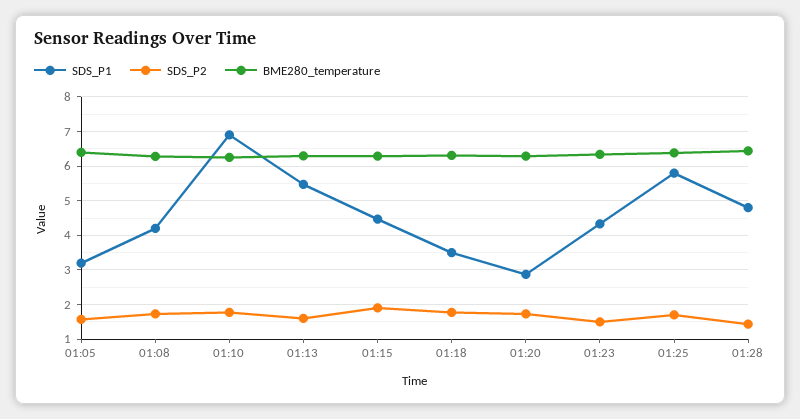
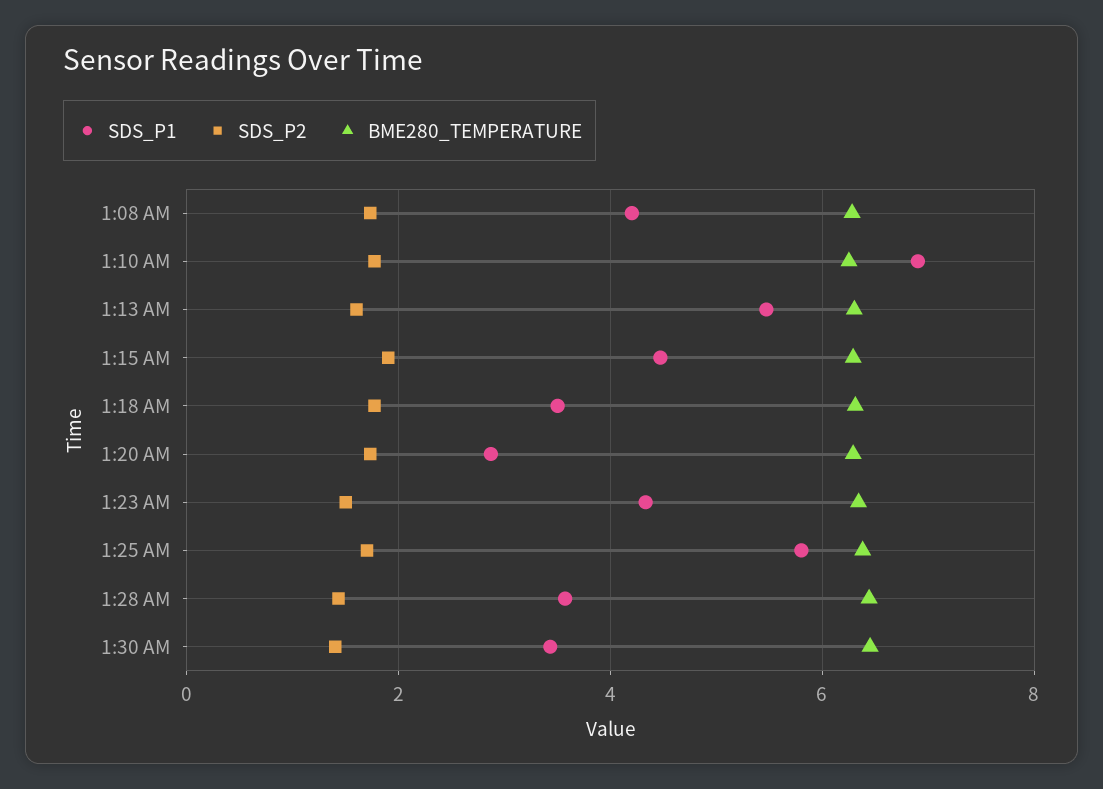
SDS_P1, 01:05: 3.2 -> none
SDS_P2, 01:05: 1.6 -> none
BME280_temperature, 01:05: 6.4 -> none
SDS_P1, 01:28: 4.8 -> 3.6
SDS_P1, 1:30 AM: none -> 3.4
SDS_P2, 1:30 AM: none -> 1.4
BME280_temperature, 1:30 AM: none -> 6.4

